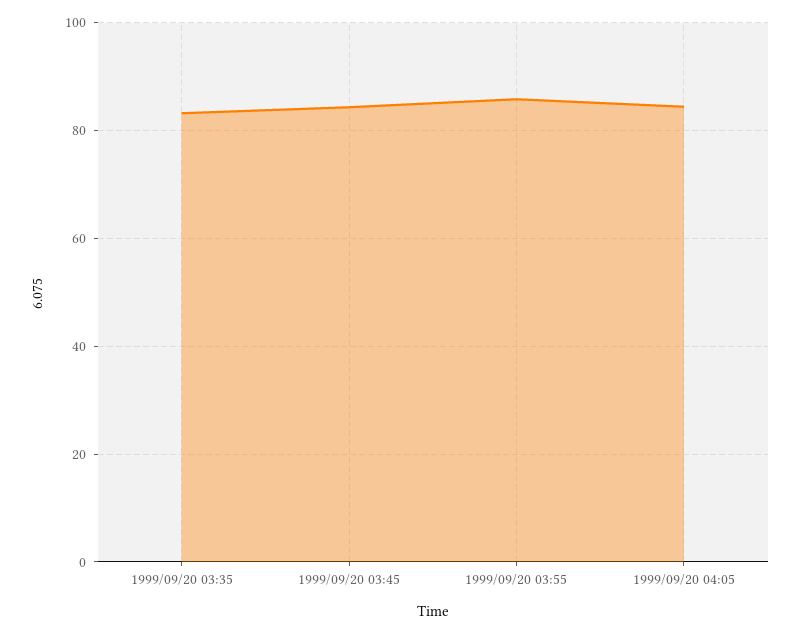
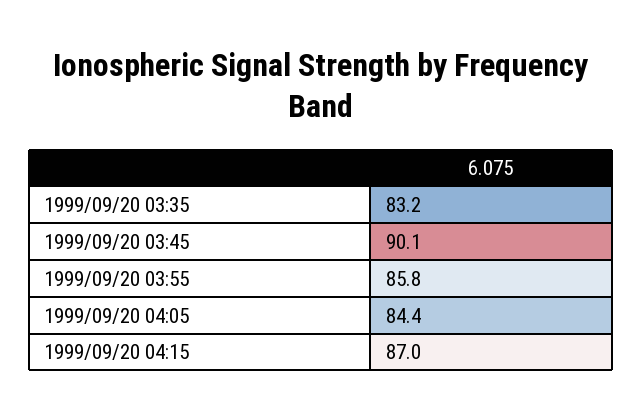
1999/09/20 03:45: 84 -> 90.1
1999/09/20 04:15: none -> 87

